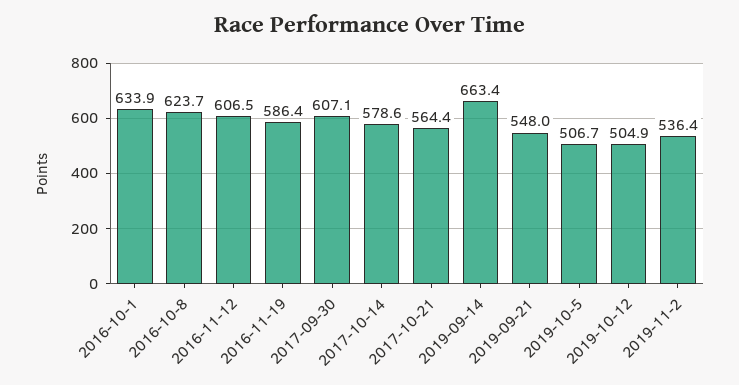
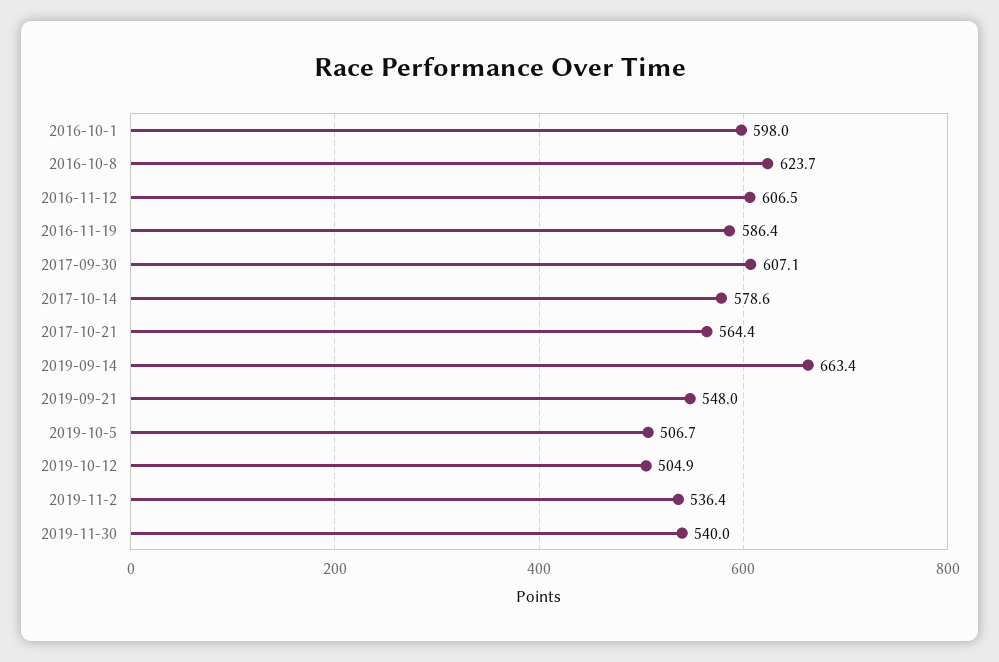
2016-10-1: 633.9 -> 598
2019-11-30: none -> 540

